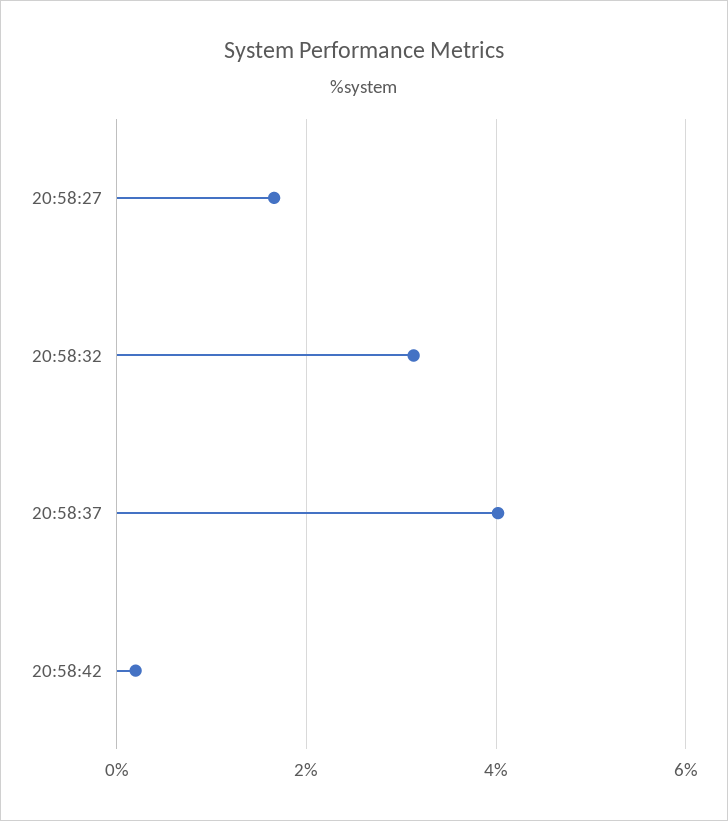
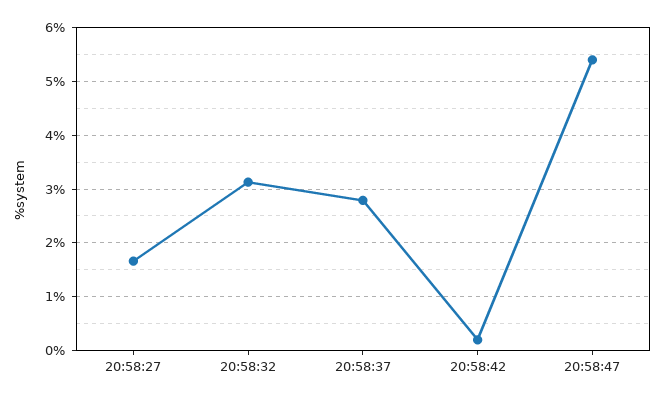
20:58:37: 4 -> 2.8
20:58:47: none -> 5.4

